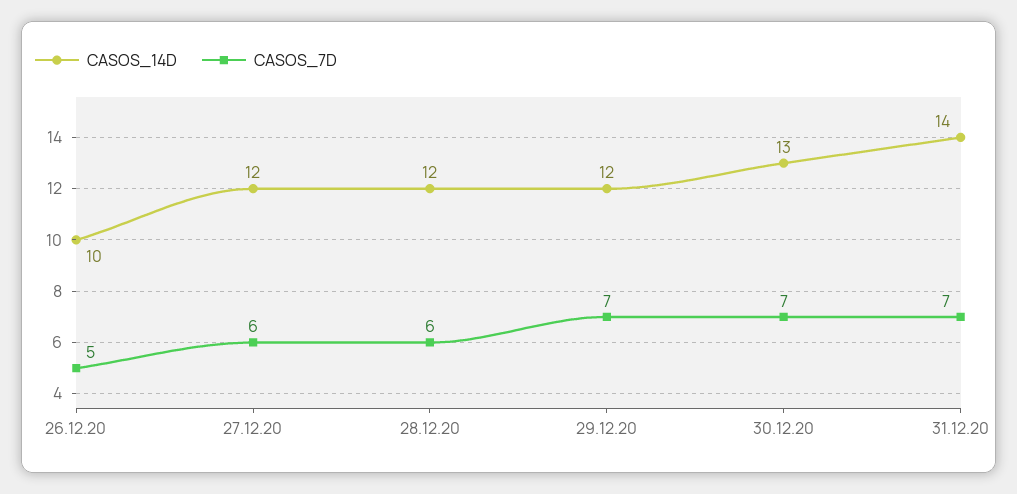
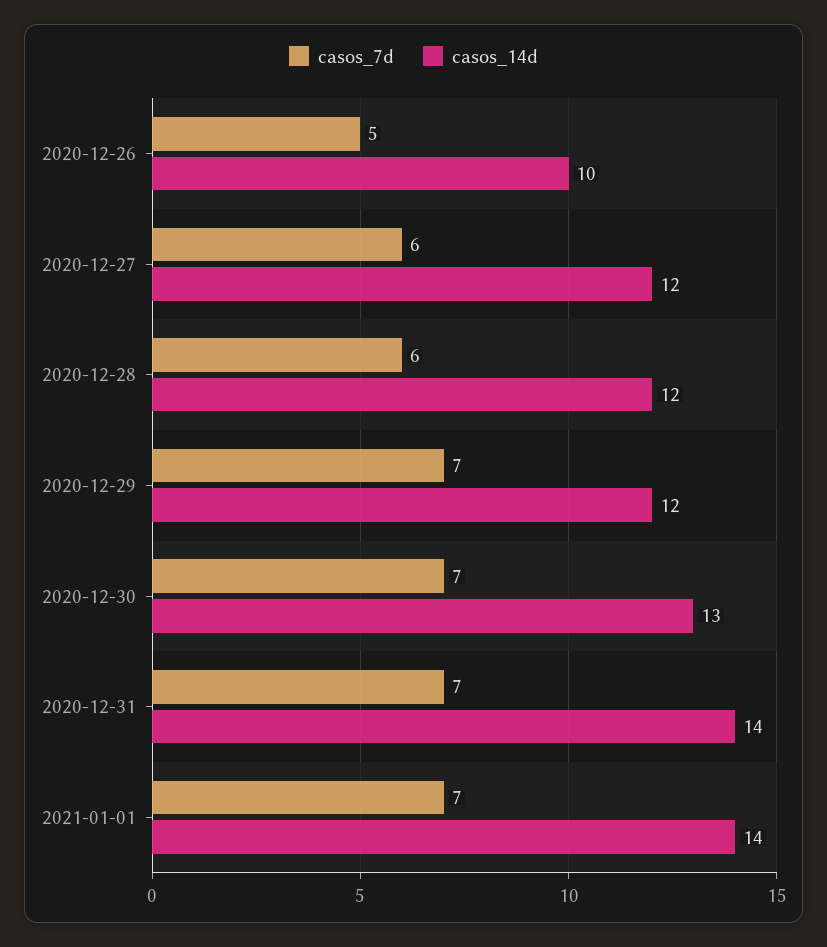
CASOS_7D, 2021-01-01: none -> 7
CASOS_14D, 2021-01-01: none -> 14

